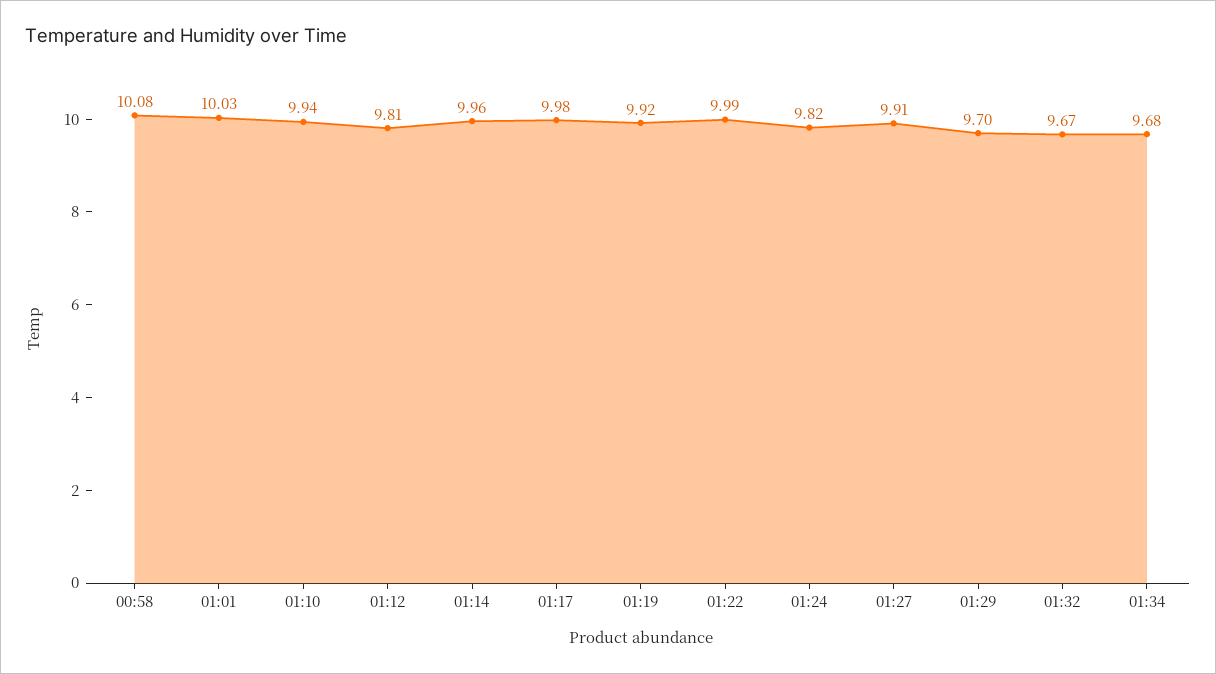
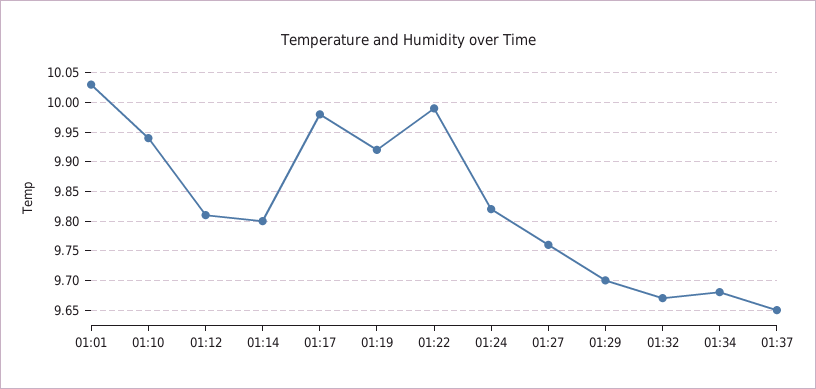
00:58: 10.08 -> none
01:14: 9.96 -> 9.8
01:27: 9.91 -> 9.75
01:37: none -> 9.65

